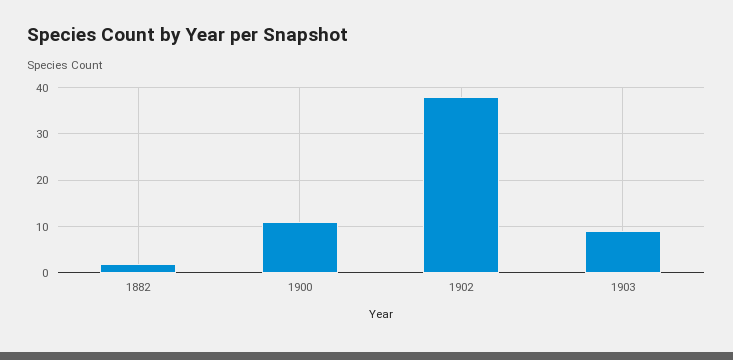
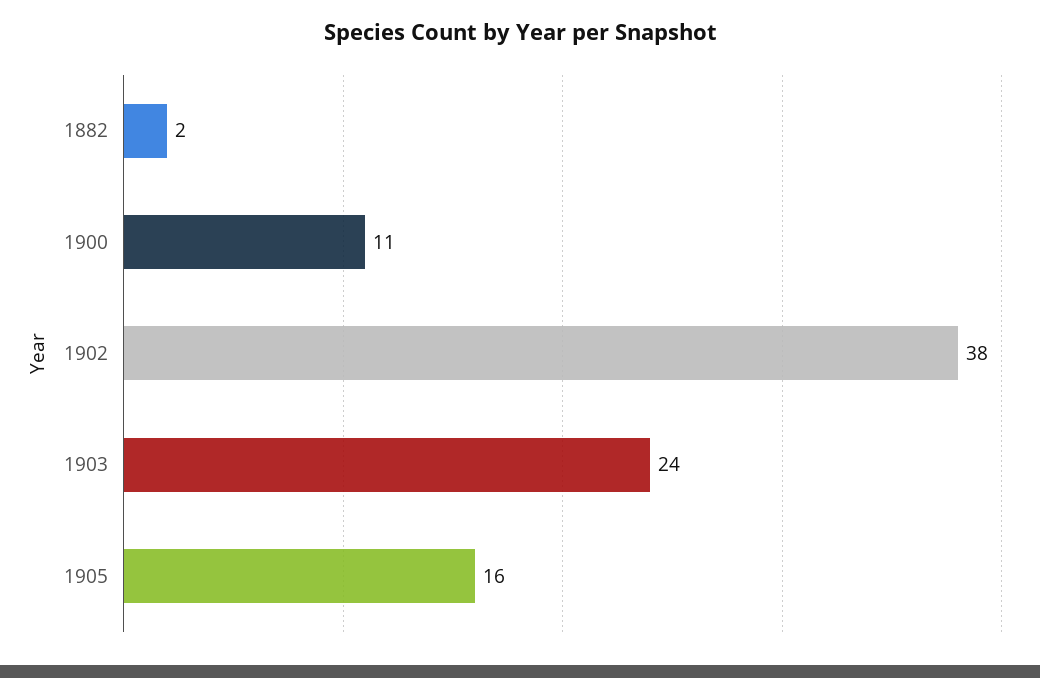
1903: 10 -> 24
1905: none -> 16

